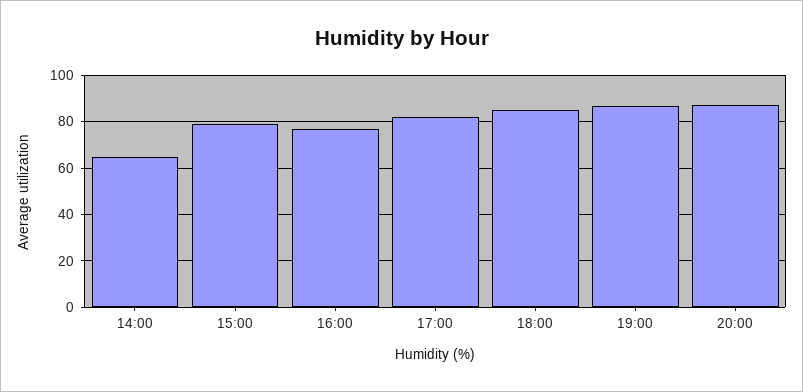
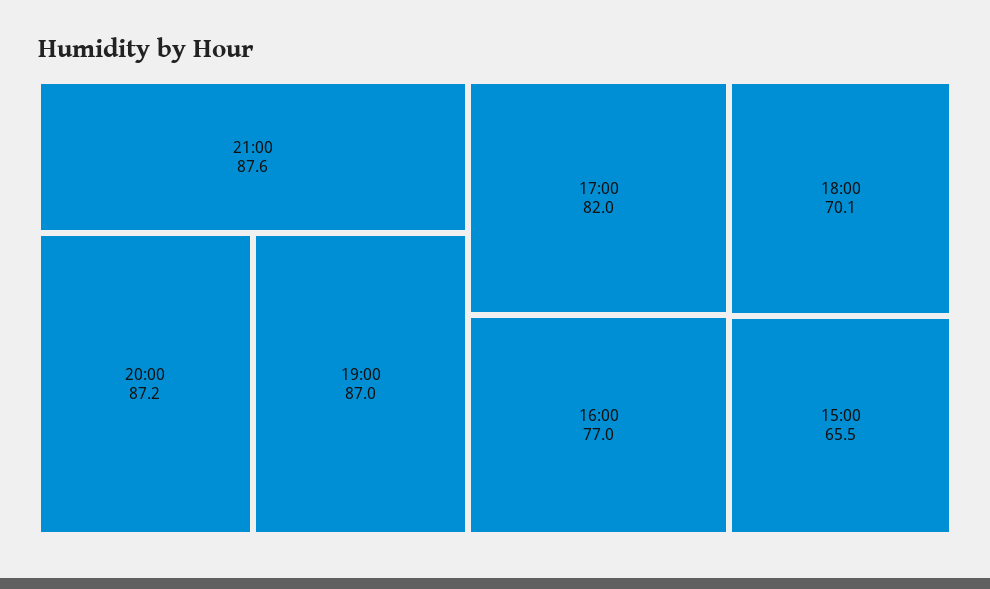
14:00: 65 -> none
15:00: 80 -> 65.5
18:00: 85 -> 70.1
21:00: none -> 87.6

